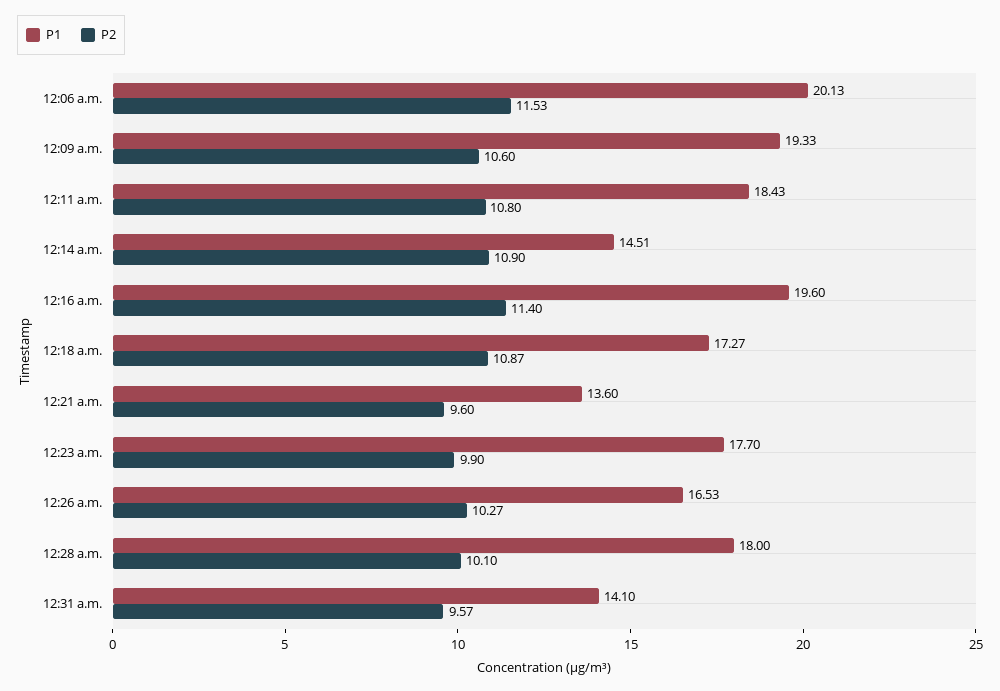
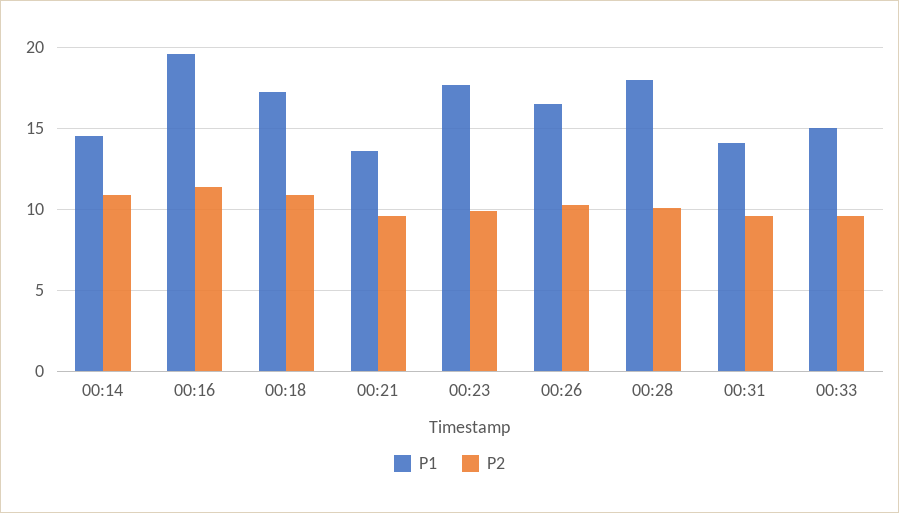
P1, 12:06 a.m.: 20.13 -> none
P2, 12:06 a.m.: 11.53 -> none
P1, 12:09 a.m.: 19.33 -> none
P2, 12:09 a.m.: 10.6 -> none
P1, 12:11 a.m.: 18.43 -> none
P2, 12:11 a.m.: 10.8 -> none
P1, 00:33: none -> 15
P2, 00:33: none -> 9.5

